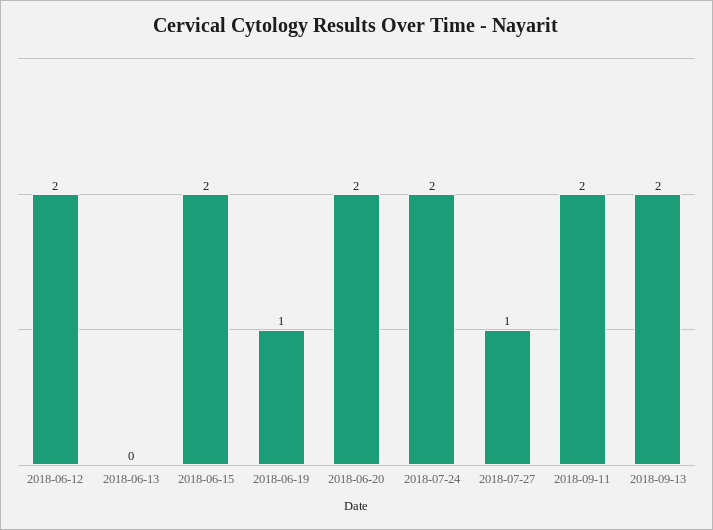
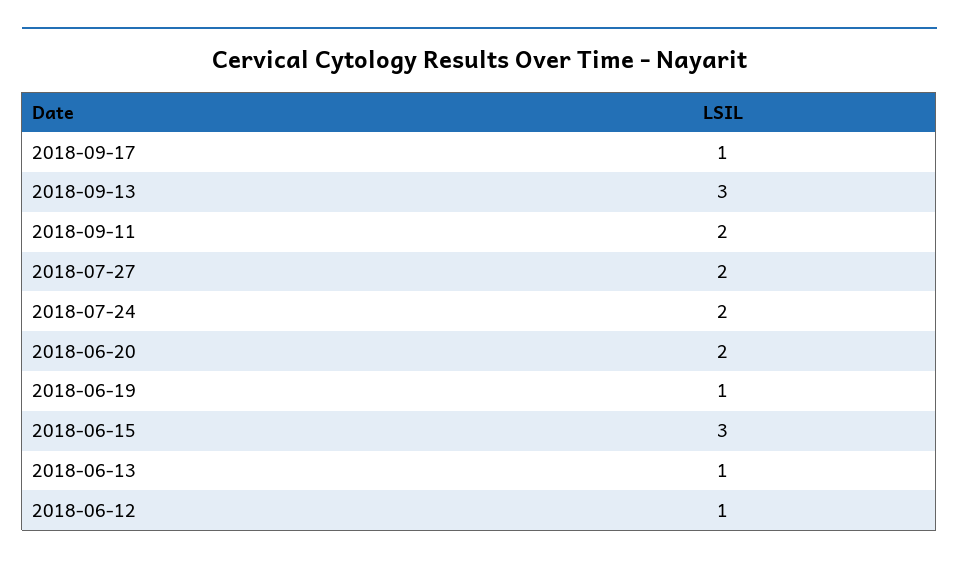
2018-06-12: 2 -> 1
2018-06-13: 0 -> 1
2018-06-15: 2 -> 3
2018-07-27: 1 -> 2
2018-09-13: 2 -> 3
2018-09-17: none -> 1

